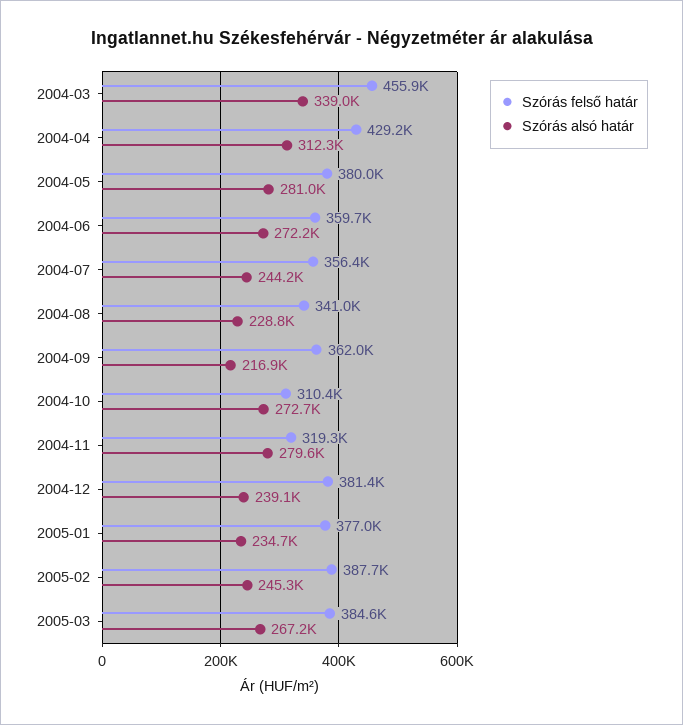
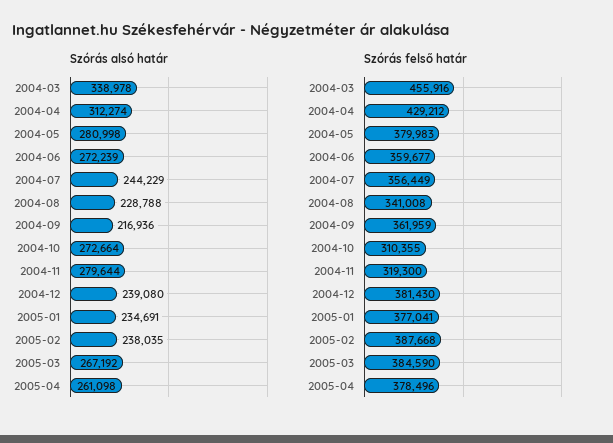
Szórás alsó határ, 2005-02: 245300 -> 238035
Szórás alsó határ, 2005-04: none -> 261098
Szórás felső határ, 2005-04: none -> 378496

